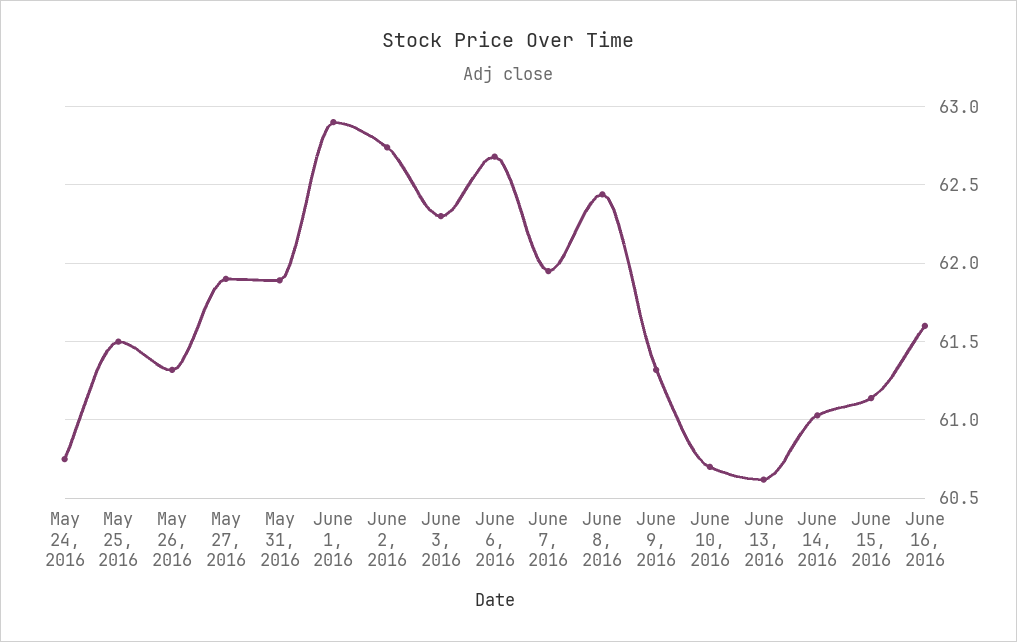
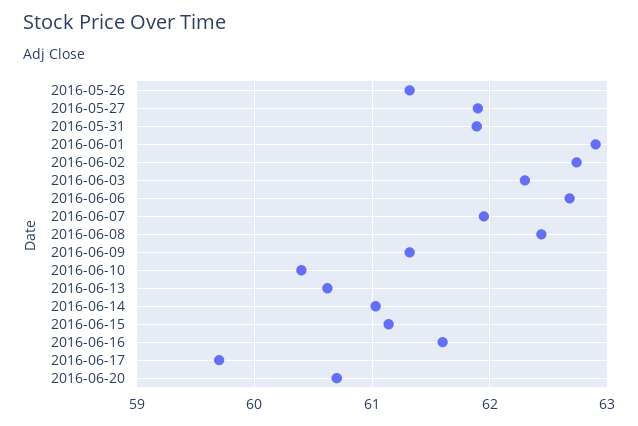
May 24, 2016: 60.75 -> none
May 25, 2016: 61.5 -> none
June 10, 2016: 60.7 -> 60.4
2016-06-17: none -> 59.7
2016-06-20: none -> 60.7

